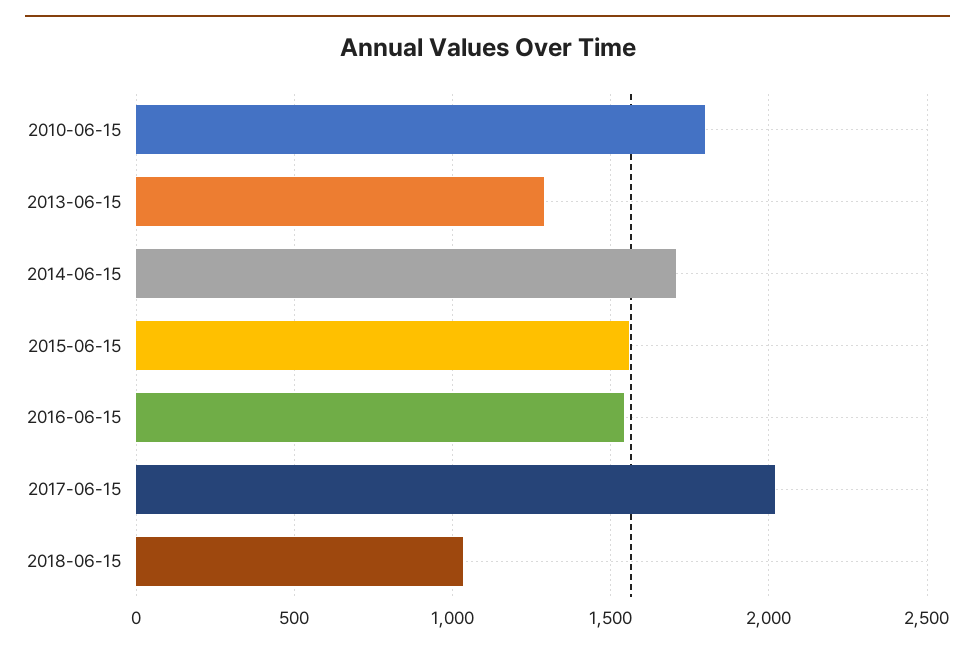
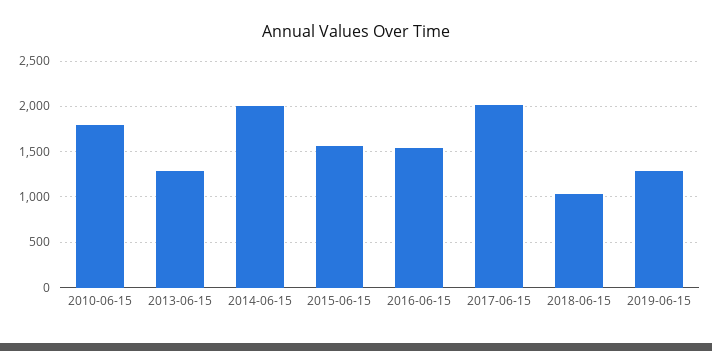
2014-06-15: 1700 -> 2000
2019-06-15: none -> 1300

